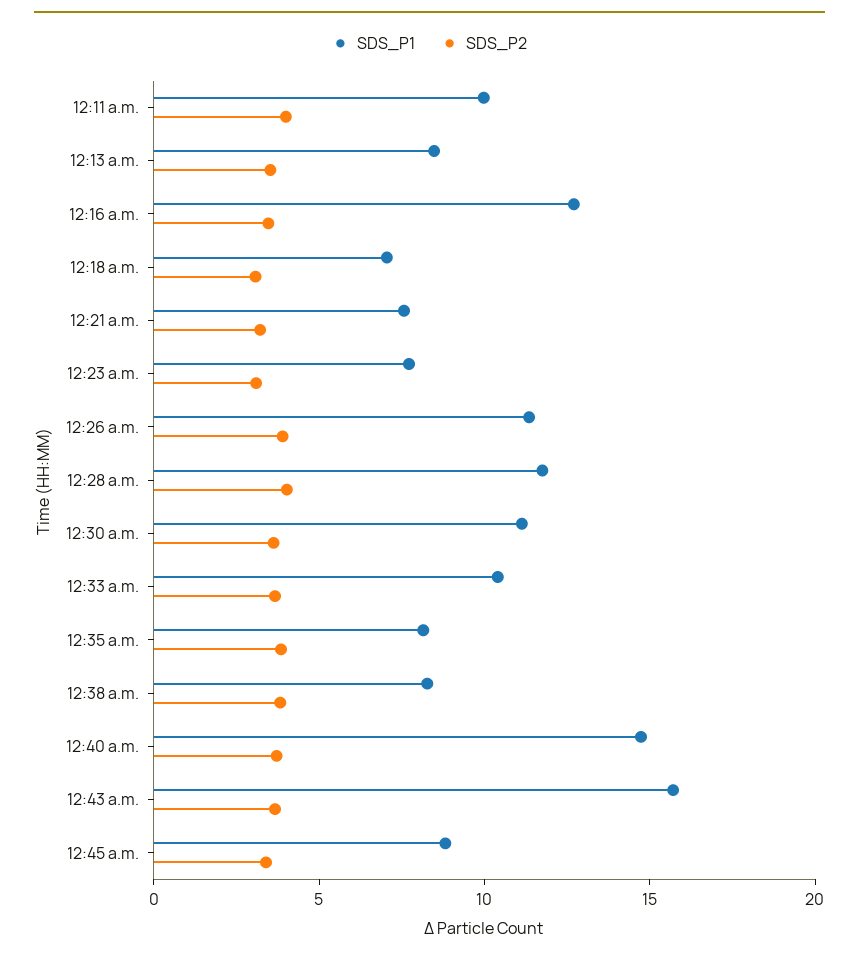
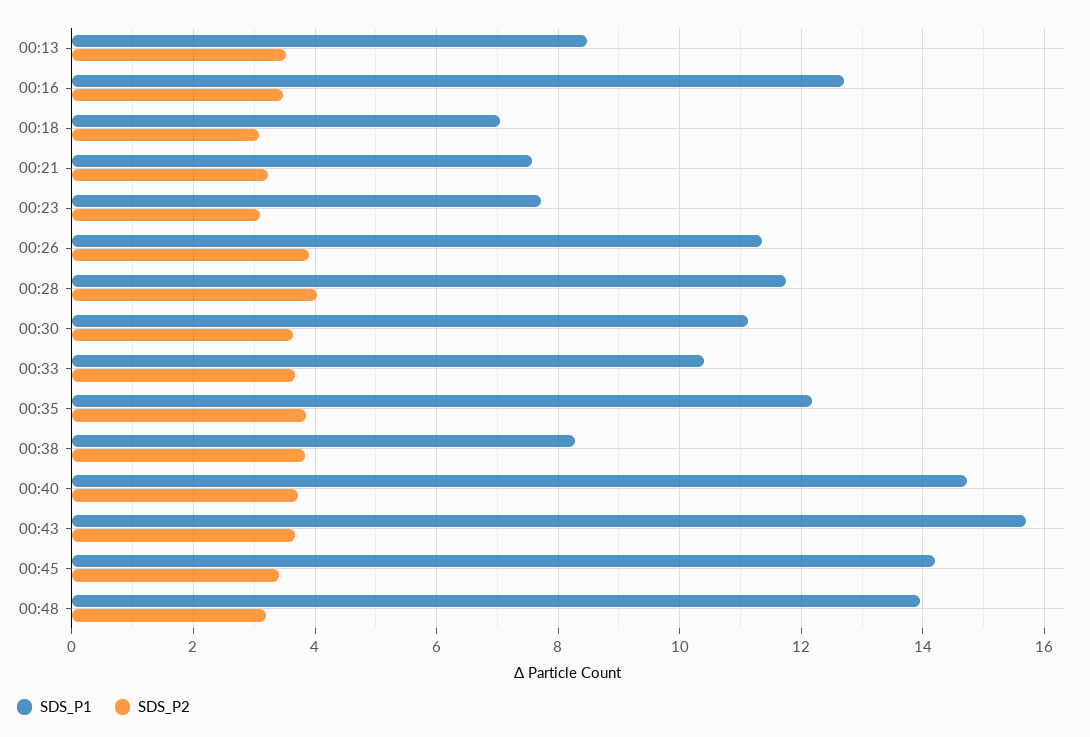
SDS_P1, 12:11 a.m.: 10 -> none
SDS_P2, 12:11 a.m.: 4 -> none
SDS_P1, 12:35 a.m.: 8 -> 12.2
SDS_P1, 12:45 a.m.: 9 -> 14.2
SDS_P1, 00:48: none -> 14
SDS_P2, 00:48: none -> 3.2

